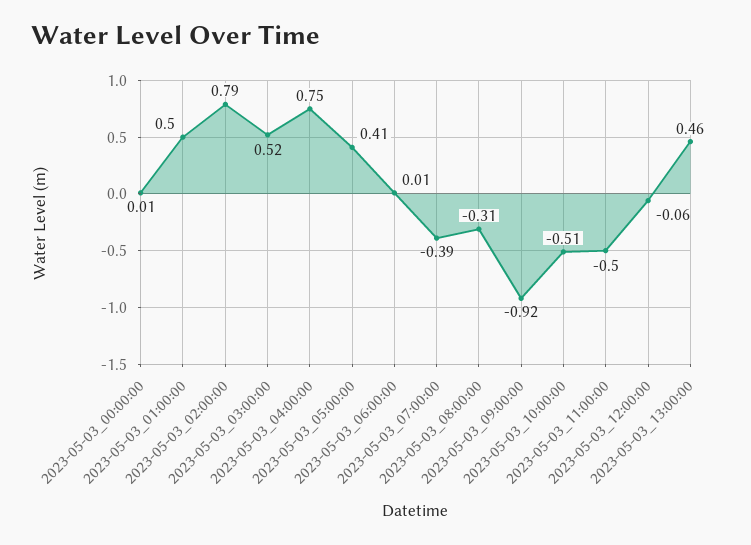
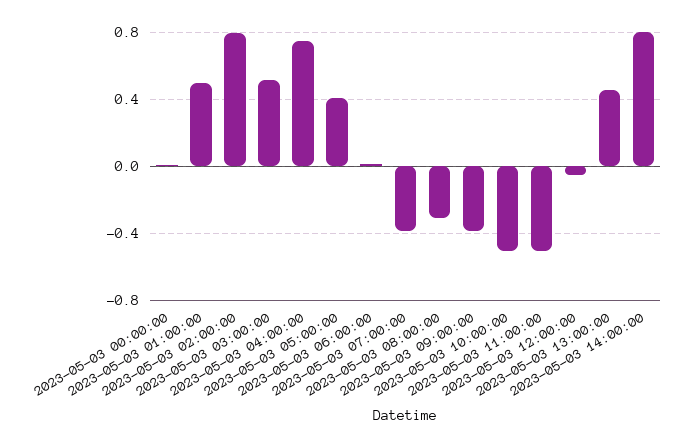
2023-05-03_09:00:00: -0.92 -> -0.4
2023-05-03 14:00:00: none -> 0.8

